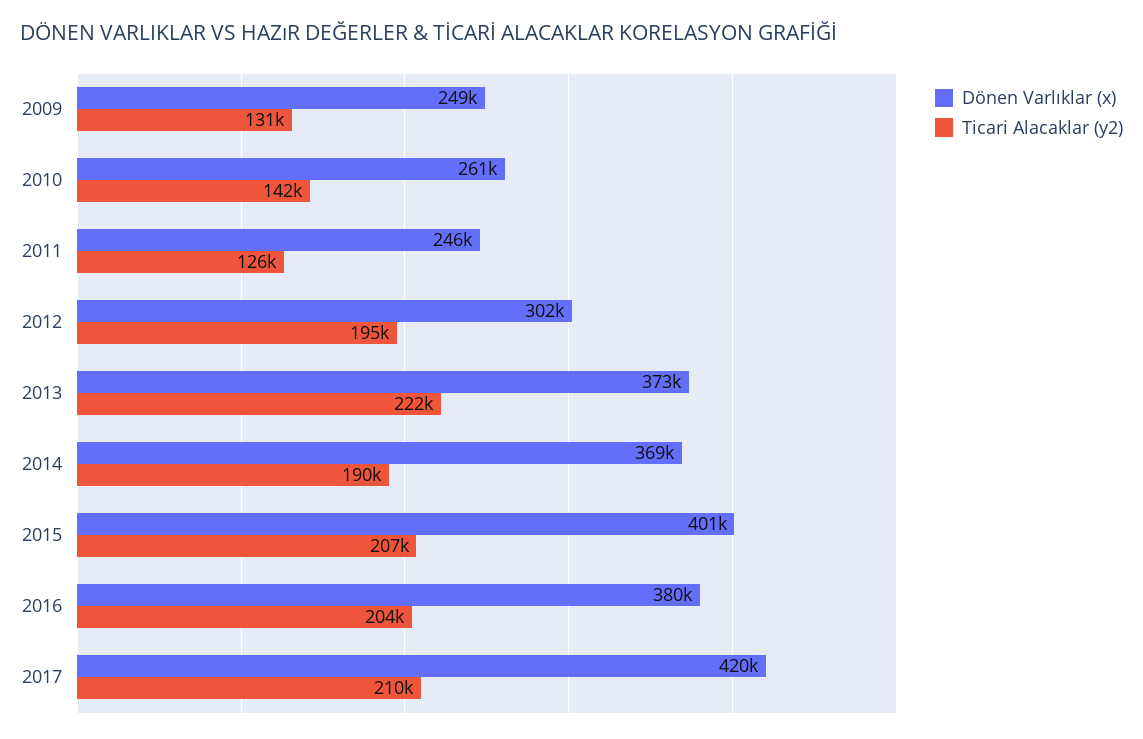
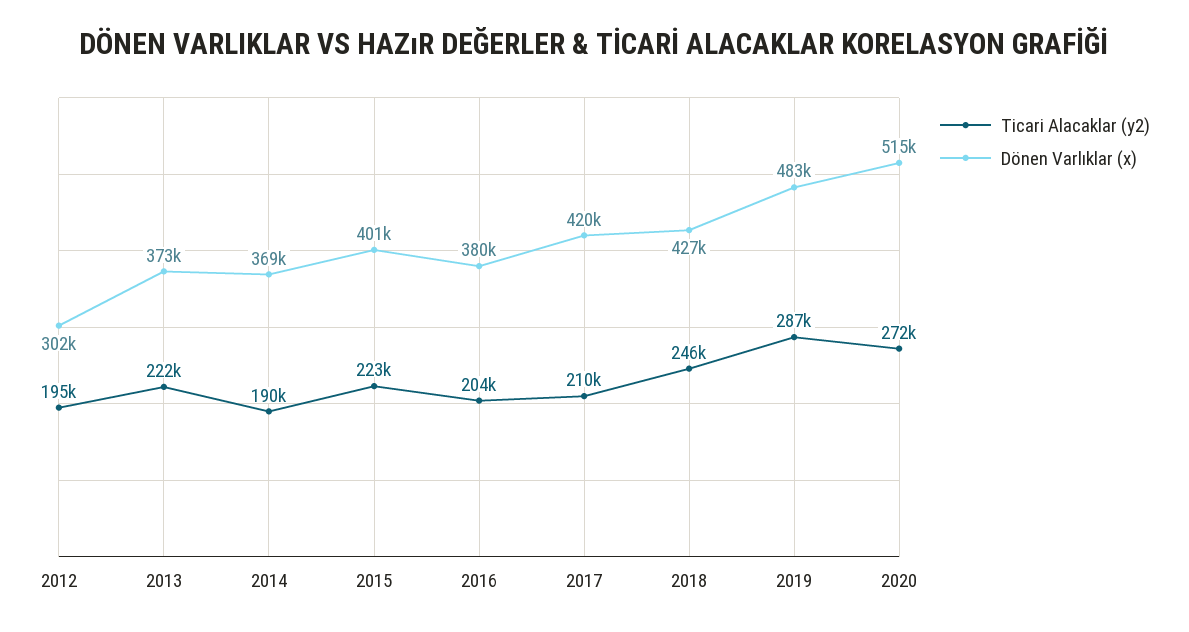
Dönen Varlıklar (x), 2009: 249000 -> none
Ticari Alacaklar (y2), 2009: 131000 -> none
Dönen Varlıklar (x), 2010: 261000 -> none
Ticari Alacaklar (y2), 2010: 142000 -> none
Dönen Varlıklar (x), 2011: 246000 -> none
Ticari Alacaklar (y2), 2011: 126000 -> none
Ticari Alacaklar (y2), 2015: 207000 -> 223000
Ticari Alacaklar (y2), 2018: none -> 246000
Dönen Varlıklar (x), 2018: none -> 427000
Ticari Alacaklar (y2), 2019: none -> 287000
Dönen Varlıklar (x), 2019: none -> 483000
Ticari Alacaklar (y2), 2020: none -> 272000
Dönen Varlıklar (x), 2020: none -> 515000

